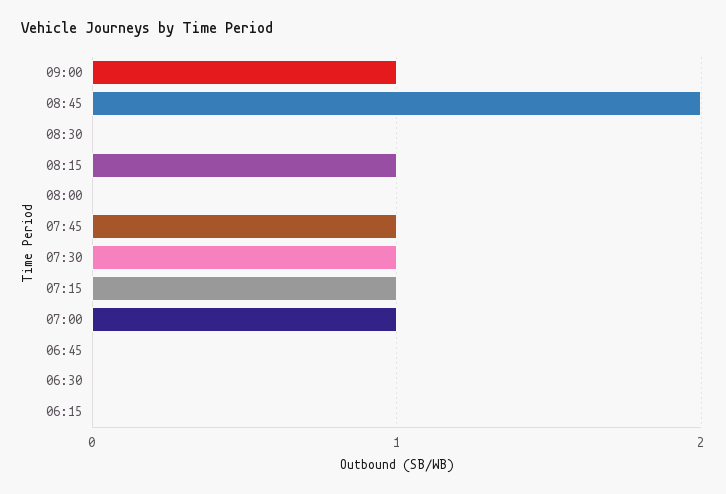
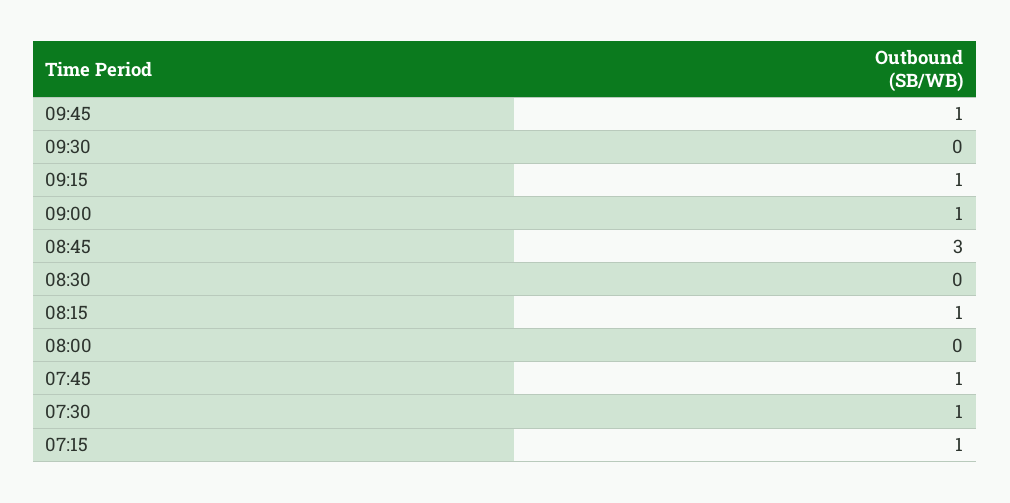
08:45: 2 -> 3
07:00: 1 -> none
06:45: 0 -> none
06:30: 0 -> none
06:15: 0 -> none
09:45: none -> 1
09:30: none -> 0
09:15: none -> 1

